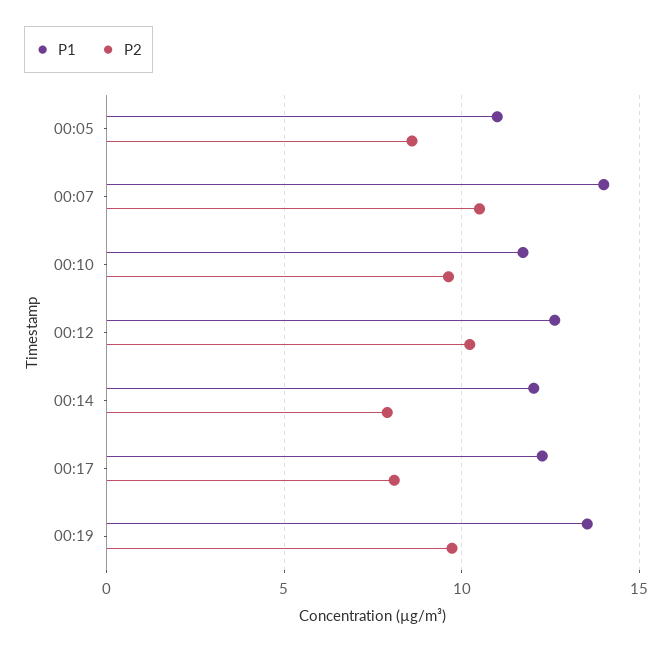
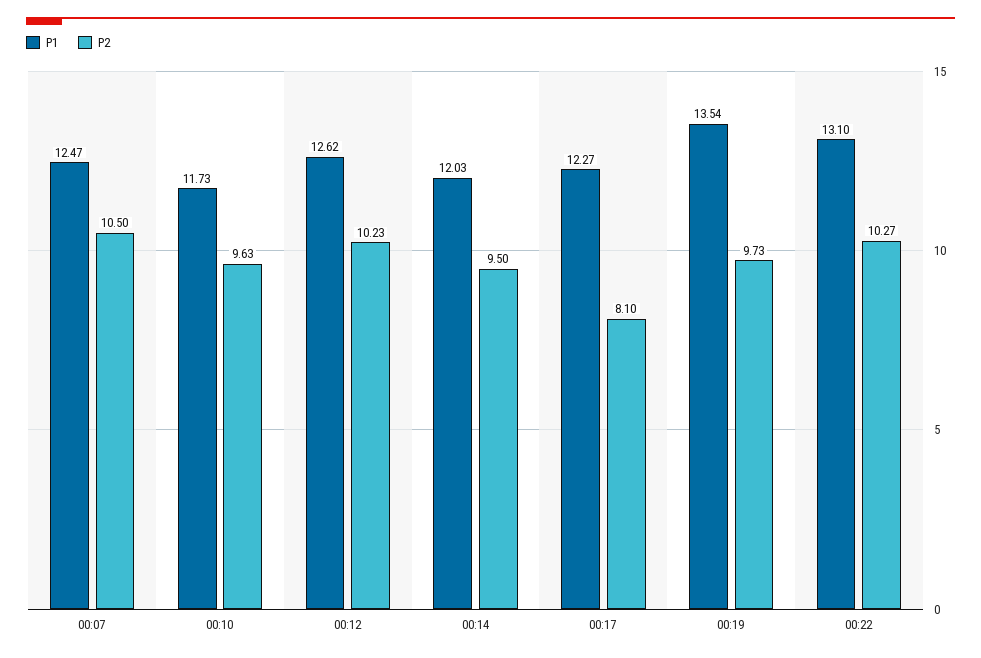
P1, 00:05: 11 -> none
P2, 00:05: 8.5 -> none
P1, 00:07: 14 -> 12.47
P2, 00:14: 8 -> 9.5
P1, 00:22: none -> 13.1
P2, 00:22: none -> 10.27

